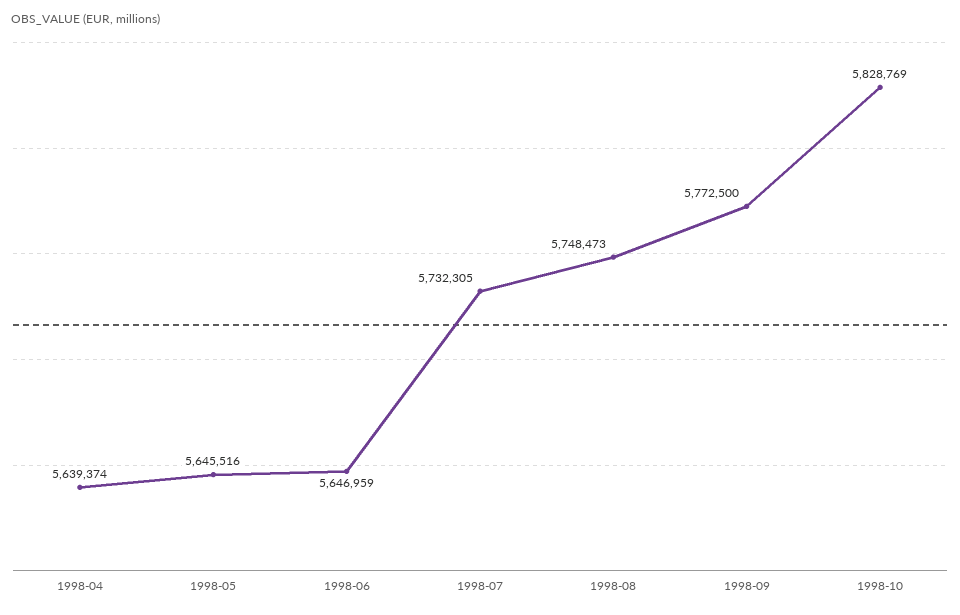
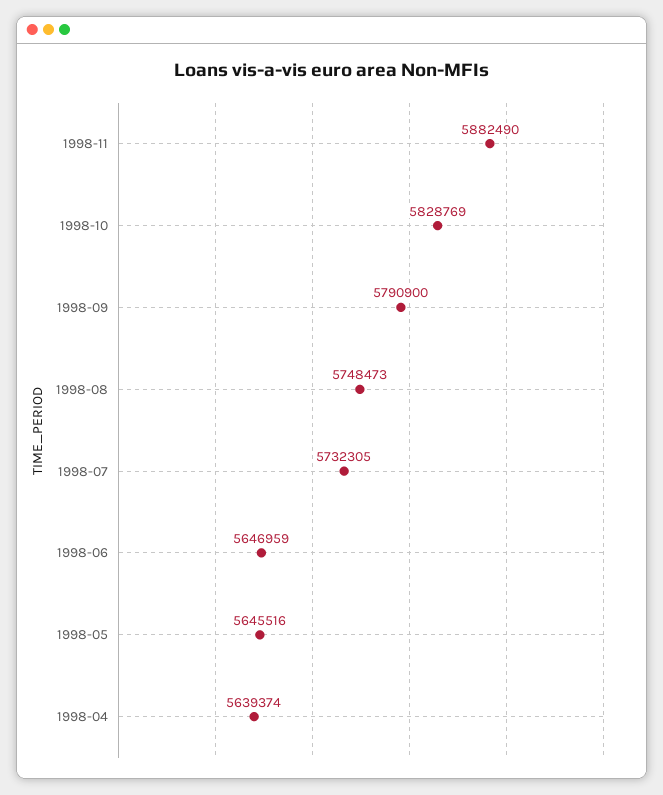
1998-09: 5772500 -> 5790900
1998-11: none -> 5882490

